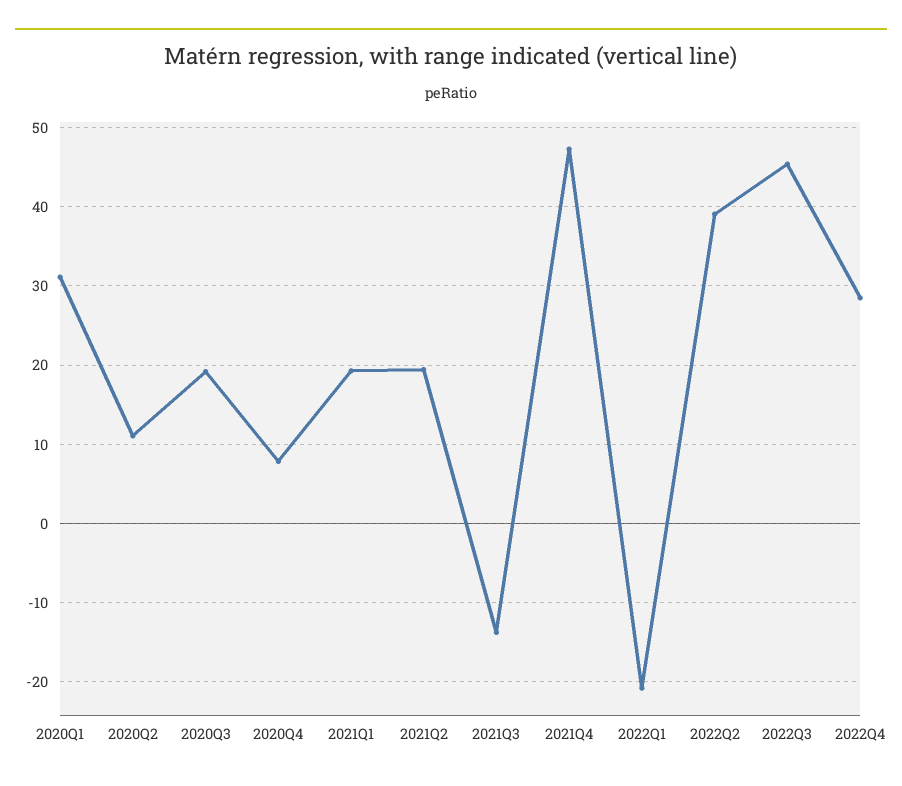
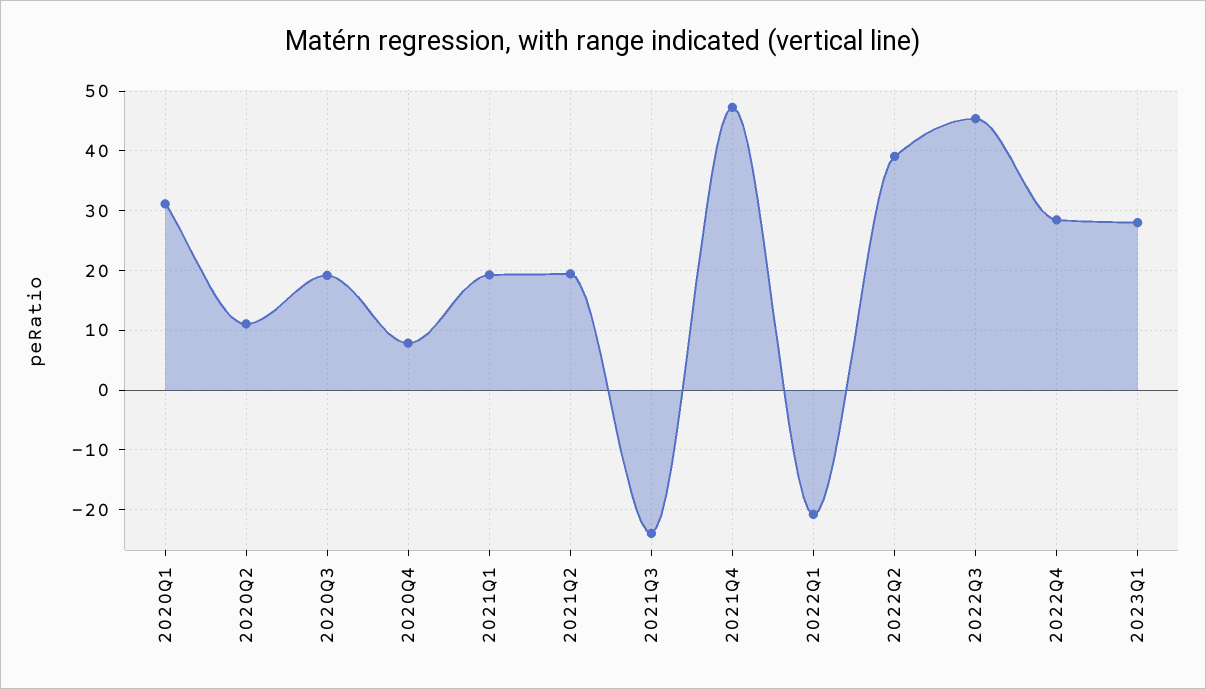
2021Q3: -14 -> -24
2023Q1: none -> 28

